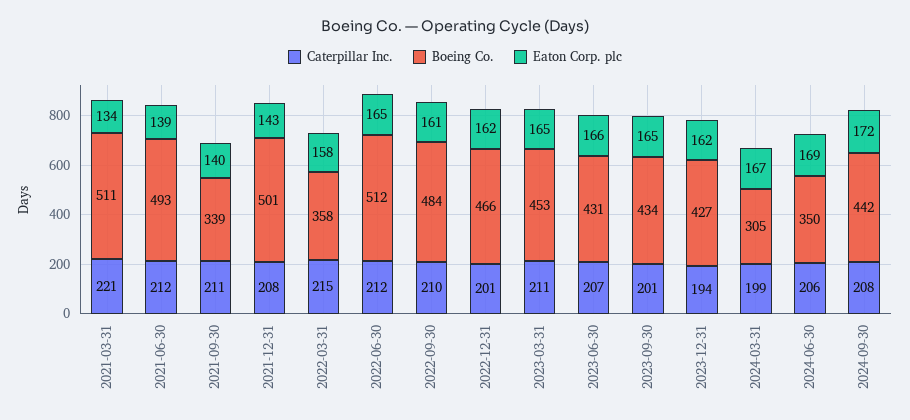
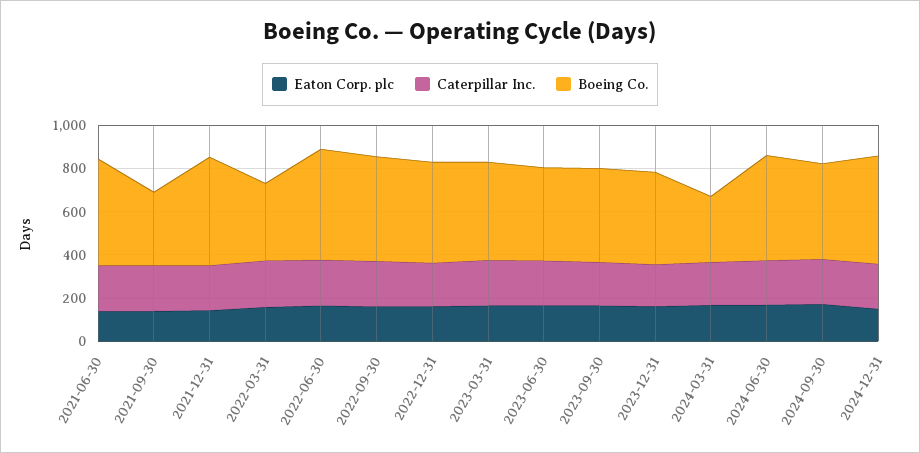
Caterpillar Inc., 2021-03-31: 221 -> none
Boeing Co., 2021-03-31: 511 -> none
Eaton Corp. plc, 2021-03-31: 134 -> none
Boeing Co., 2024-06-30: 350 -> 500
Eaton Corp. plc, 2024-12-31: none -> 150
Caterpillar Inc., 2024-12-31: none -> 200
Boeing Co., 2024-12-31: none -> 500

